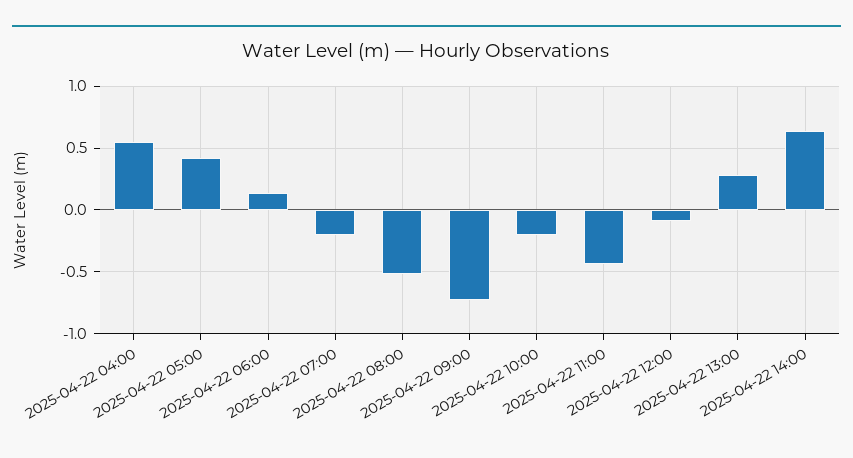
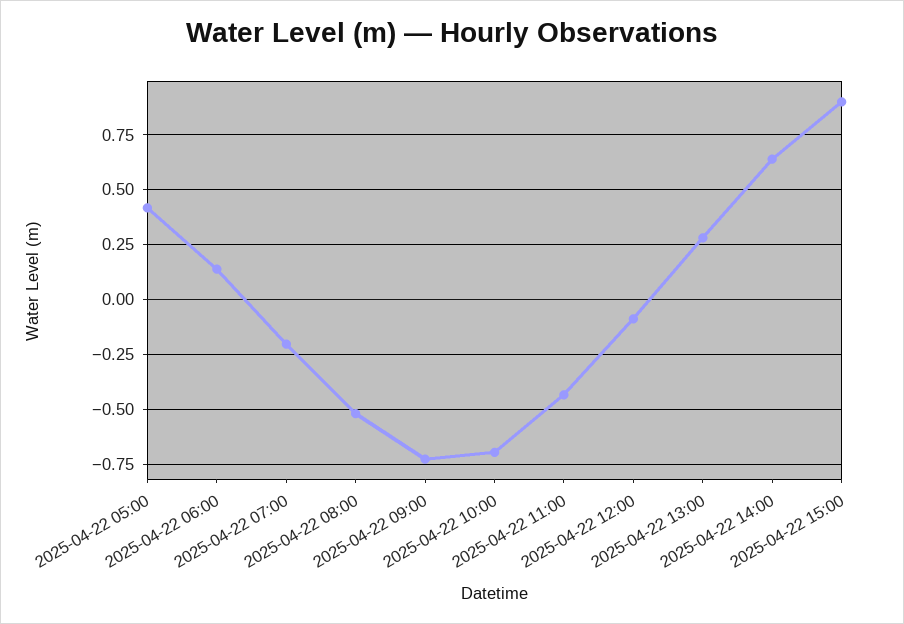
2025-04-22 04:00: 0.55 -> none
2025-04-22 10:00: -0.2 -> -0.7
2025-04-22 15:00: none -> 0.9

